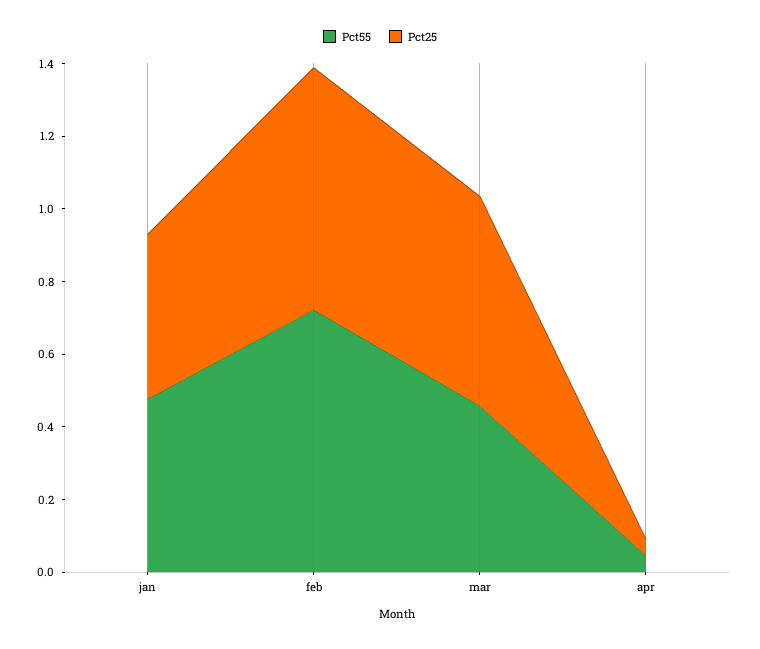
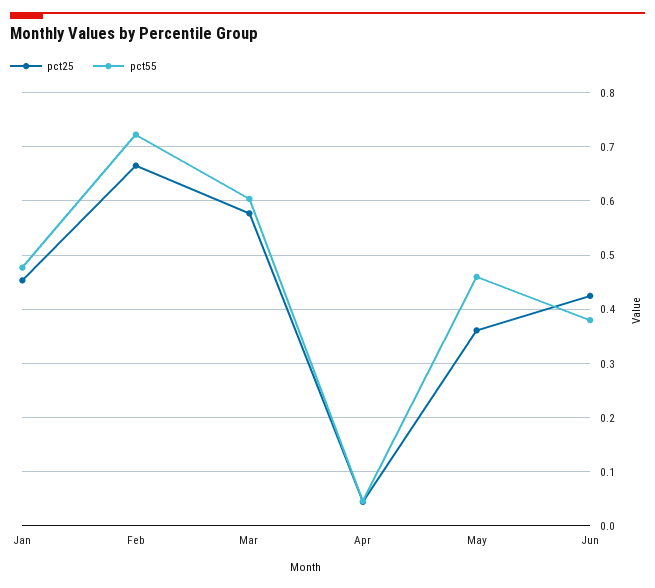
Pct55, mar: 0.45 -> 0.6
Pct25, May: none -> 0.36
Pct55, May: none -> 0.46
Pct25, Jun: none -> 0.42
Pct55, Jun: none -> 0.38

